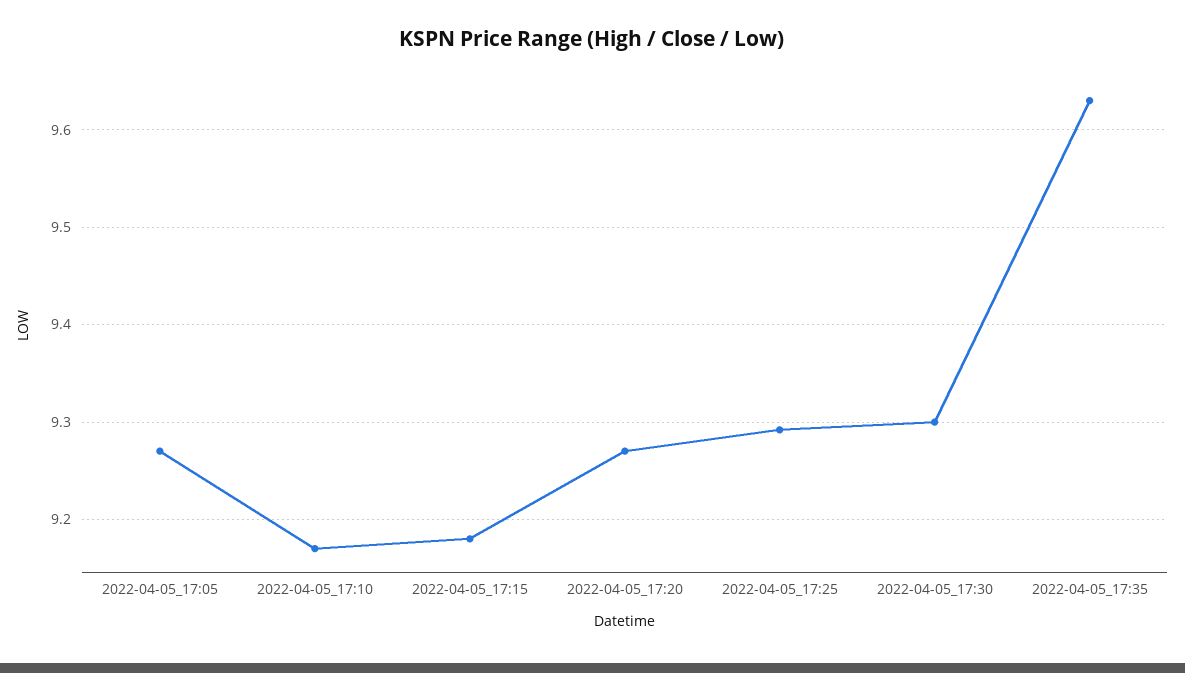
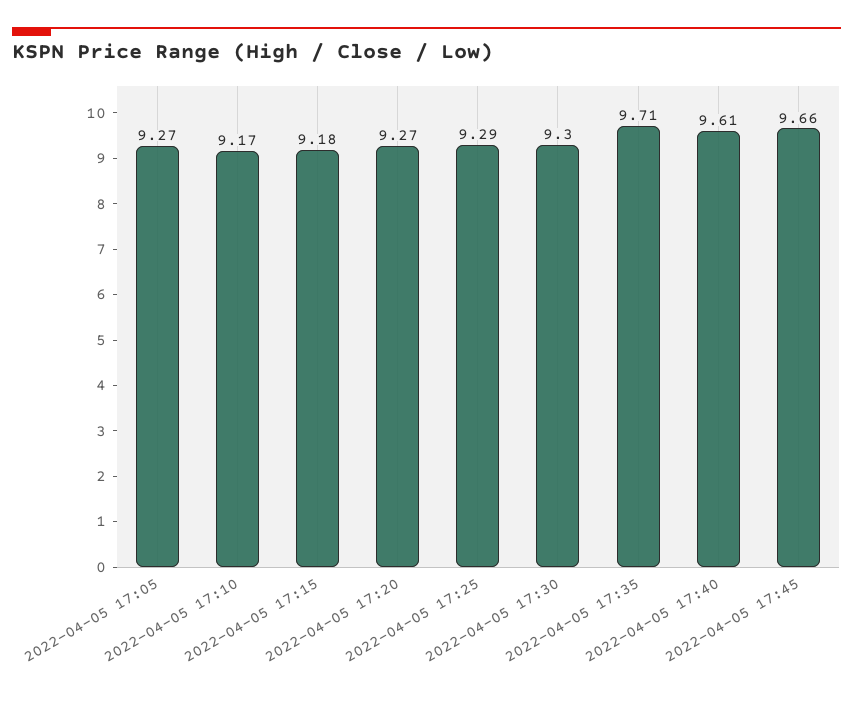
2022-04-05_17:35: 9.63 -> 9.71
2022-04-05 17:40: none -> 9.61
2022-04-05 17:45: none -> 9.66

